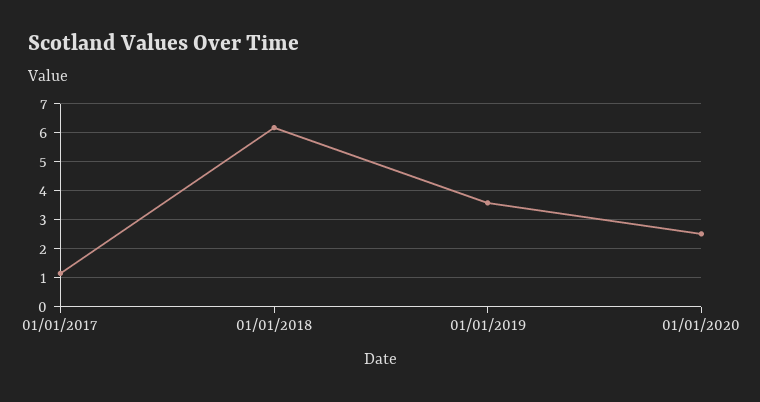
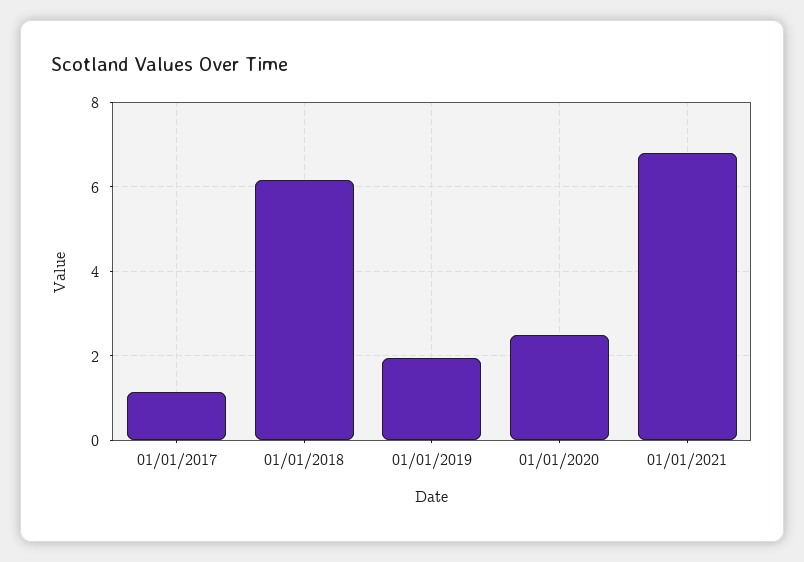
01/01/2019: 3.5 -> 2
01/01/2021: none -> 6.8

